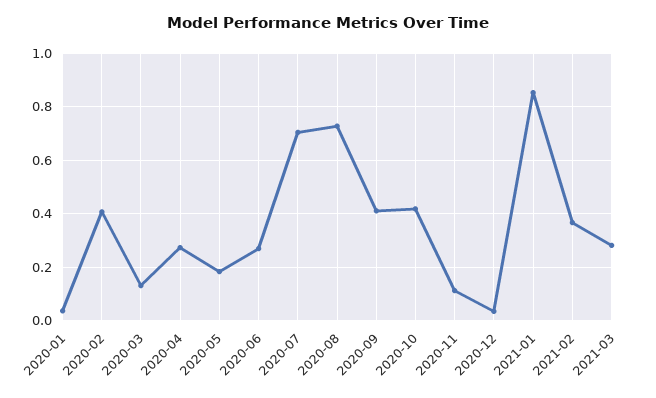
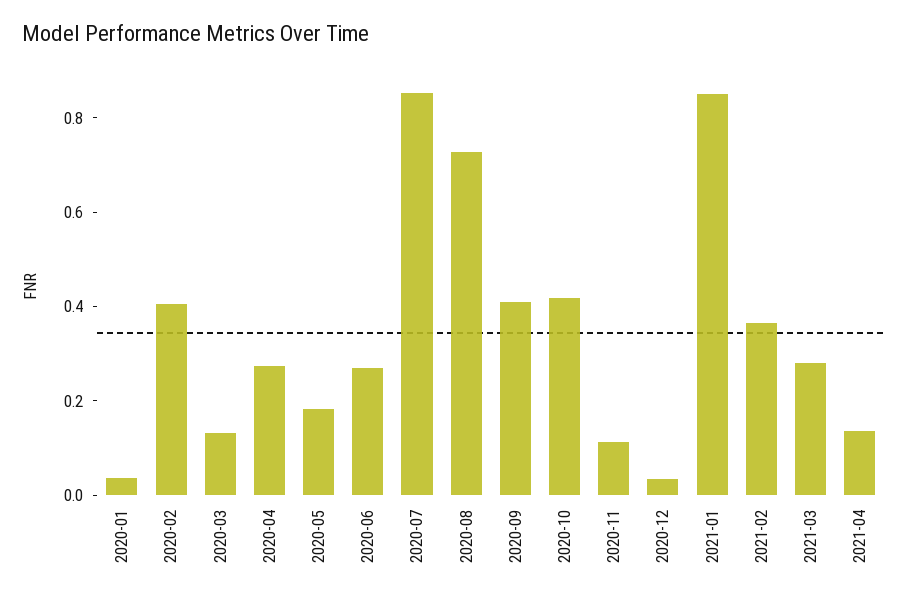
2020-07: 0.7 -> 0.85
2021-04: none -> 0.15

